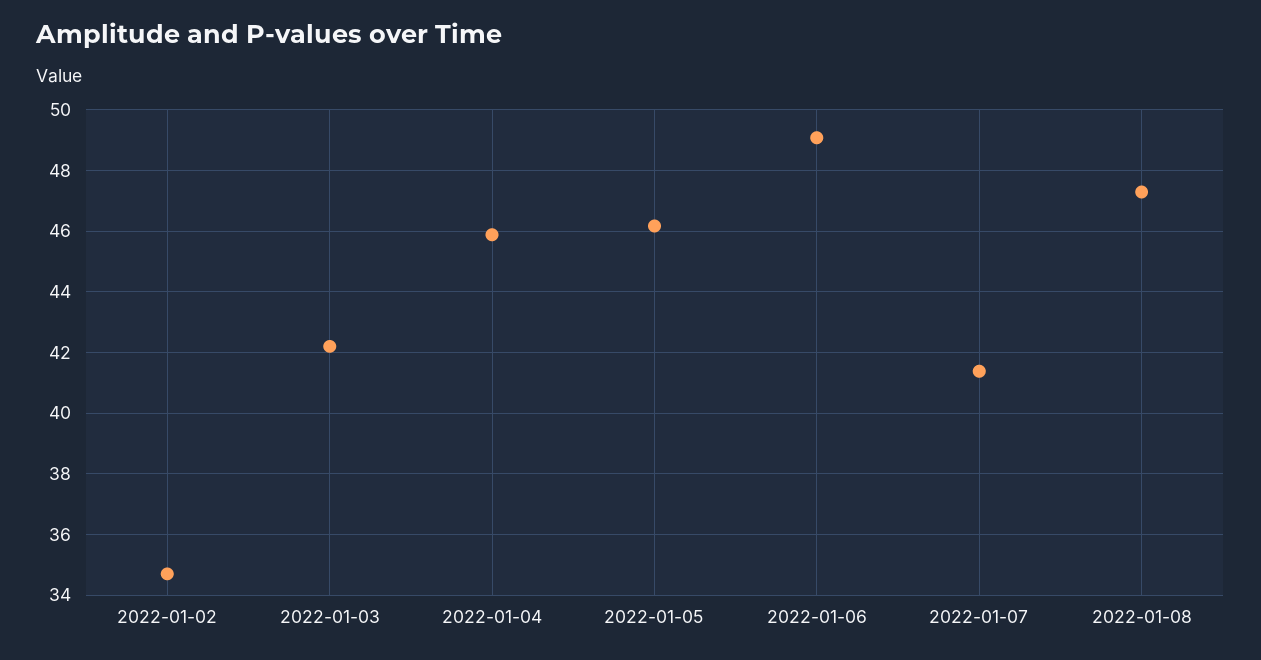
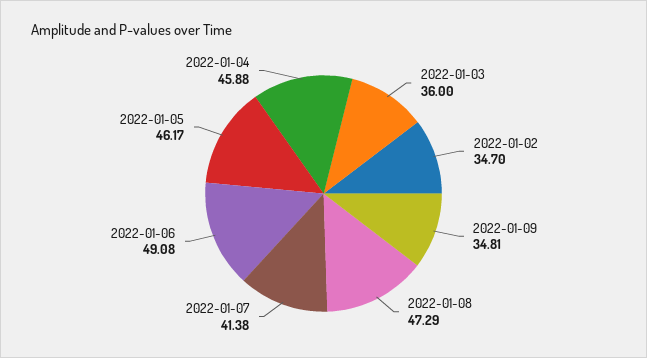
2022-01-03: 42.2 -> 36
2022-01-09: none -> 34.81

